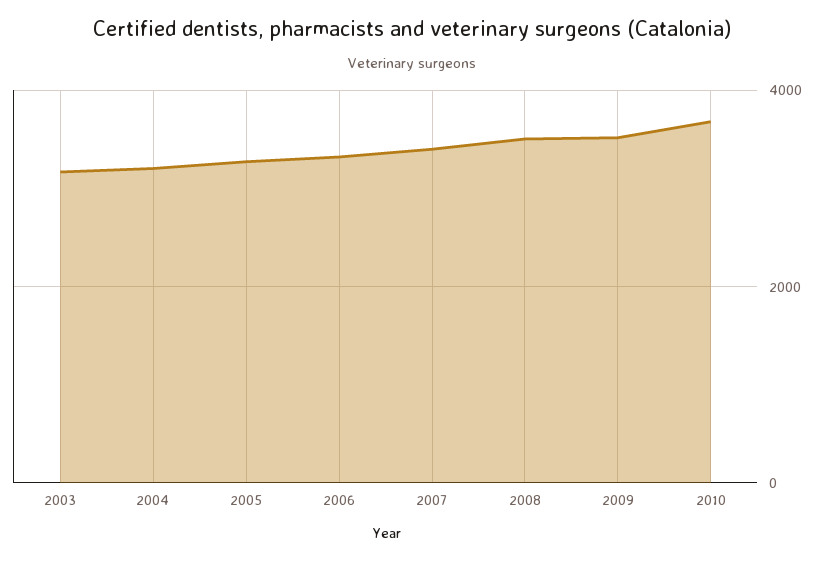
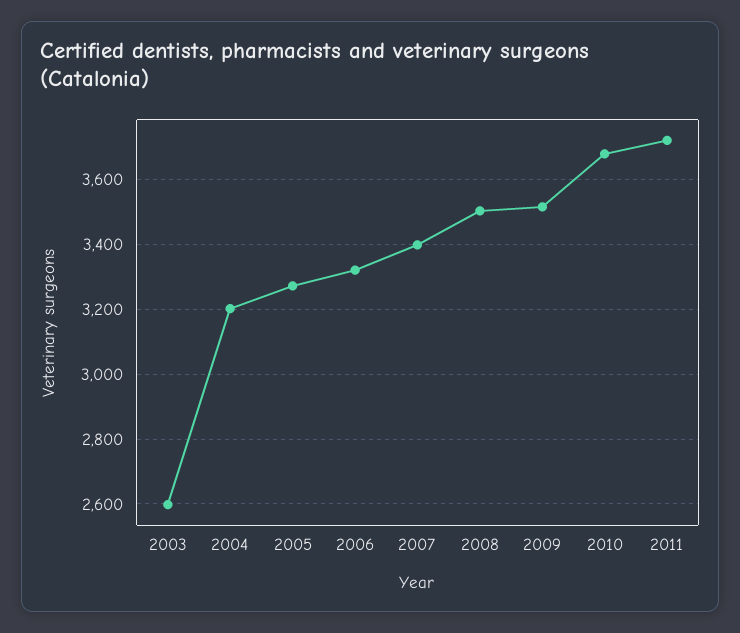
2003: 3200 -> 2600
2011: none -> 3720

